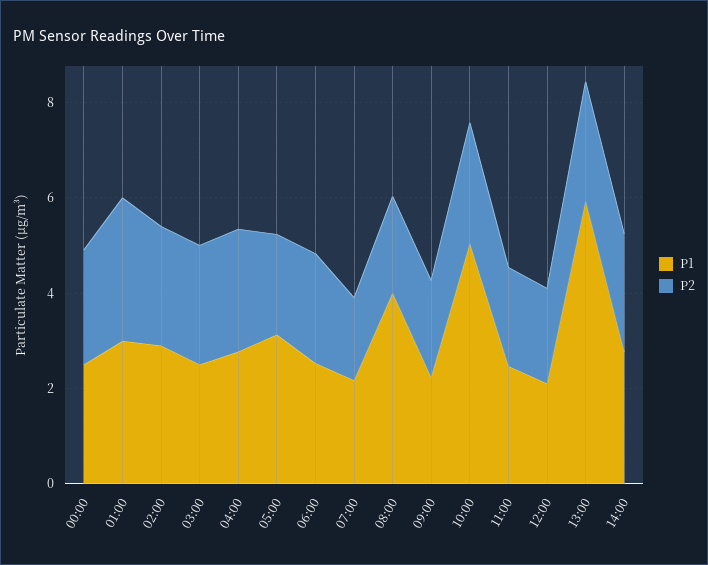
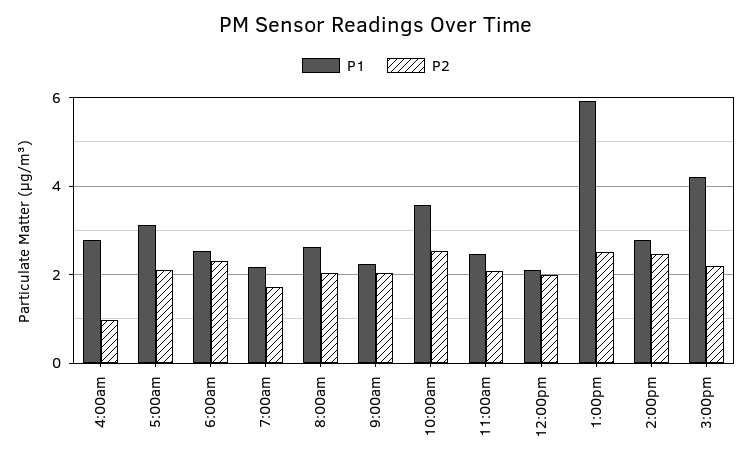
P1, 00:00: 2.5 -> none
P2, 00:00: 2.5 -> none
P1, 01:00: 3 -> none
P2, 01:00: 3 -> none
P1, 02:00: 3 -> none
P2, 02:00: 2.5 -> none
P1, 03:00: 2.5 -> none
P2, 03:00: 2.5 -> none
P2, 04:00: 2.5 -> 1
P1, 08:00: 4 -> 2.6
P1, 10:00: 5 -> 3.6
P1, 3:00pm: none -> 4.2
P2, 3:00pm: none -> 2.2

